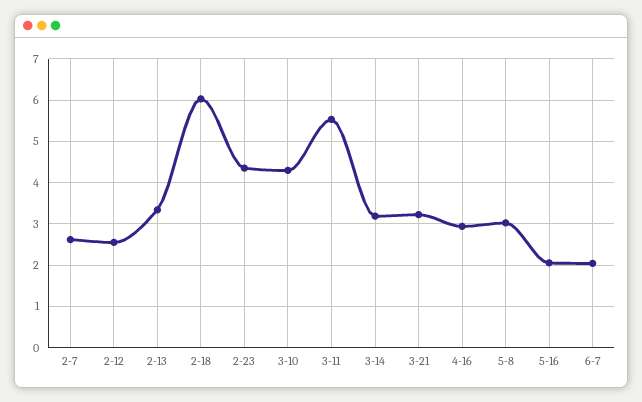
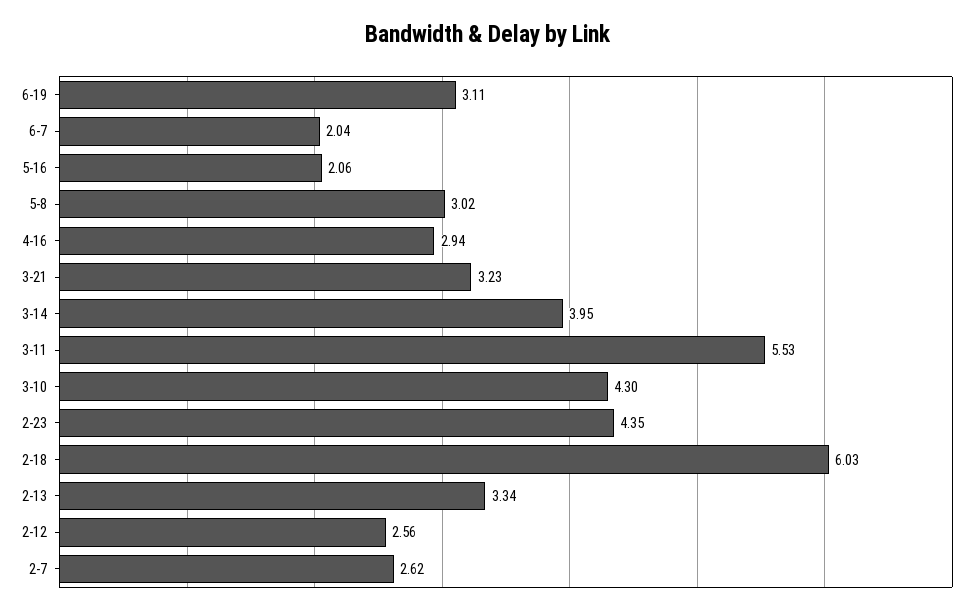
3-14: 3.2 -> 3.95
6-19: none -> 3.11

